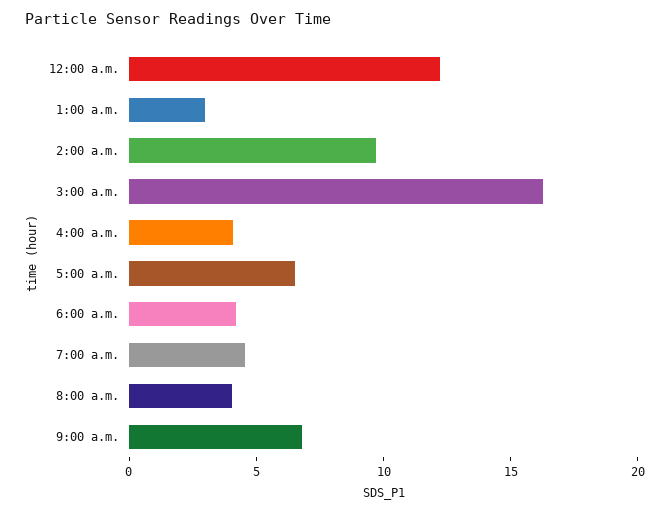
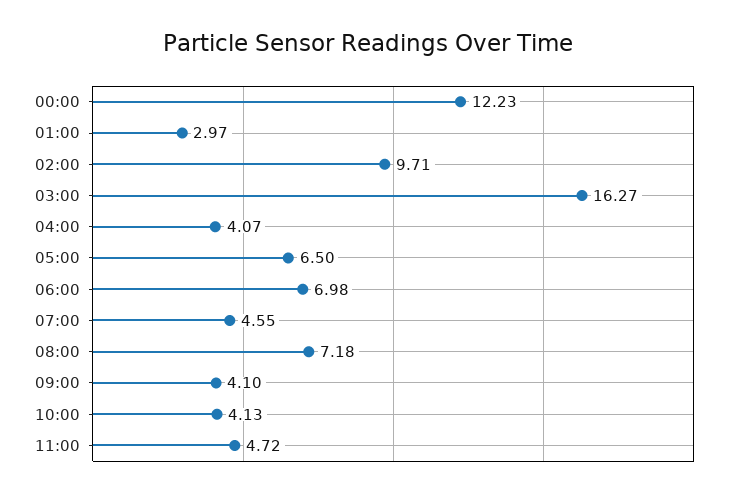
6:00 a.m.: 4 -> 6.98
8:00 a.m.: 4 -> 7.18
9:00 a.m.: 7 -> 4.1
10:00: none -> 4.13
11:00: none -> 4.72

